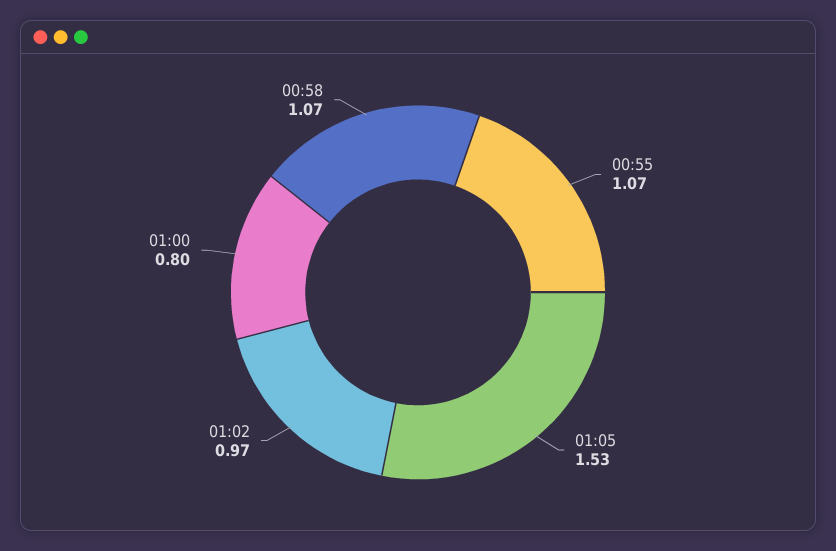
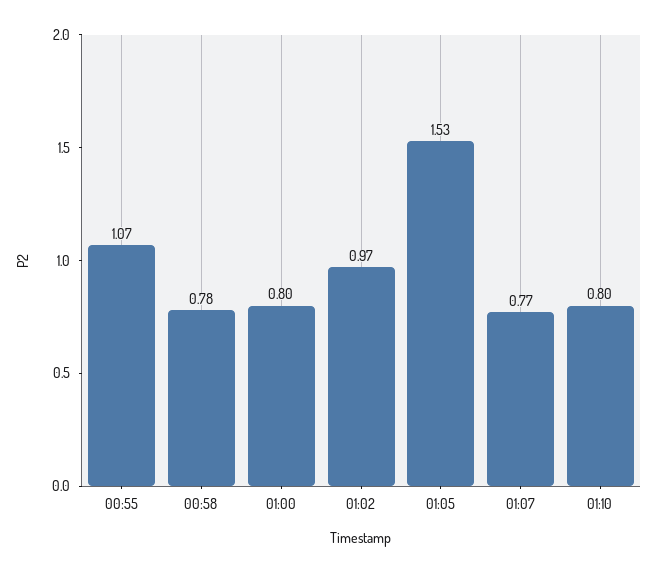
00:58: 1.07 -> 0.78
01:07: none -> 0.77
01:10: none -> 0.8

